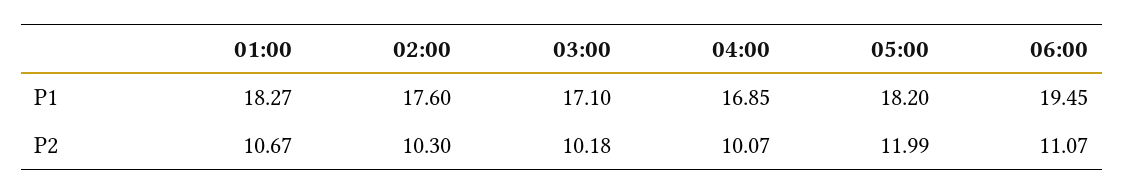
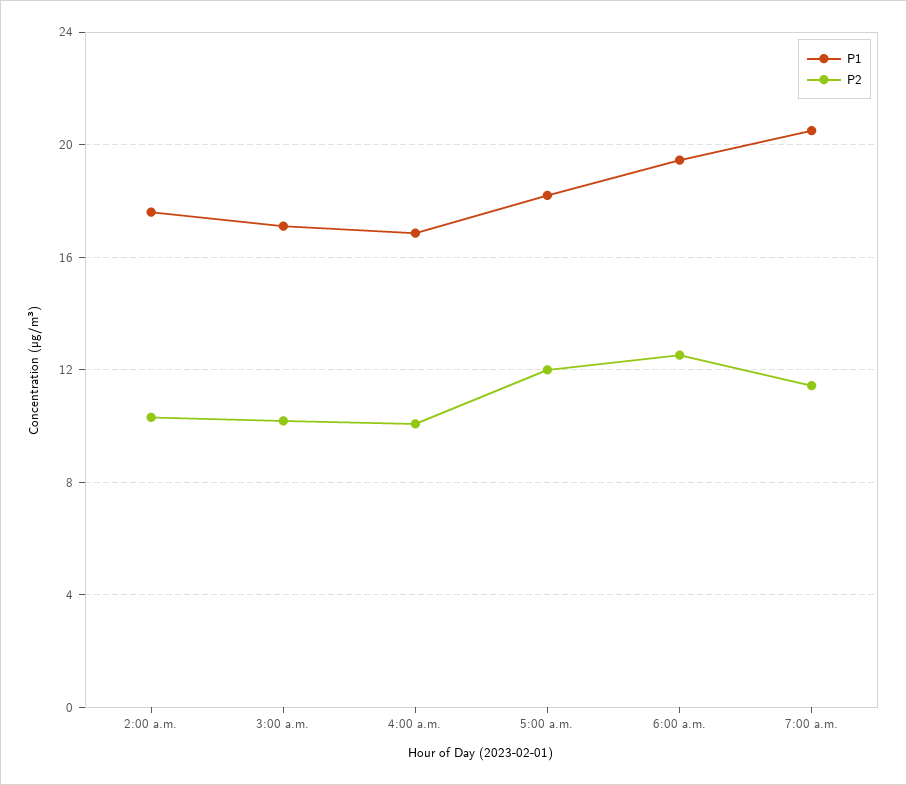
P1, 01:00: 18.27 -> none
P2, 01:00: 10.67 -> none
P2, 06:00: 11.07 -> 12.5
P1, 7:00 a.m.: none -> 20.5
P2, 7:00 a.m.: none -> 11.5

